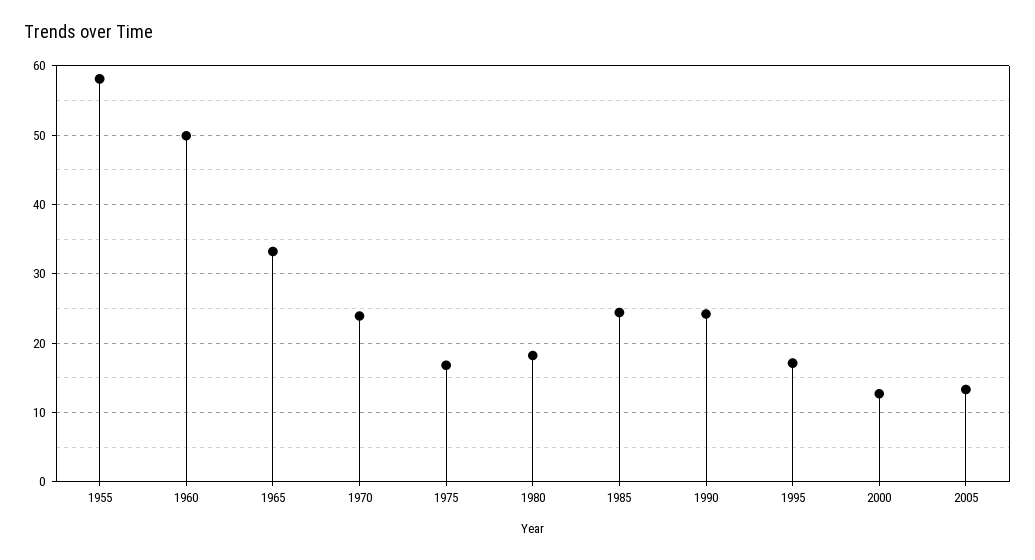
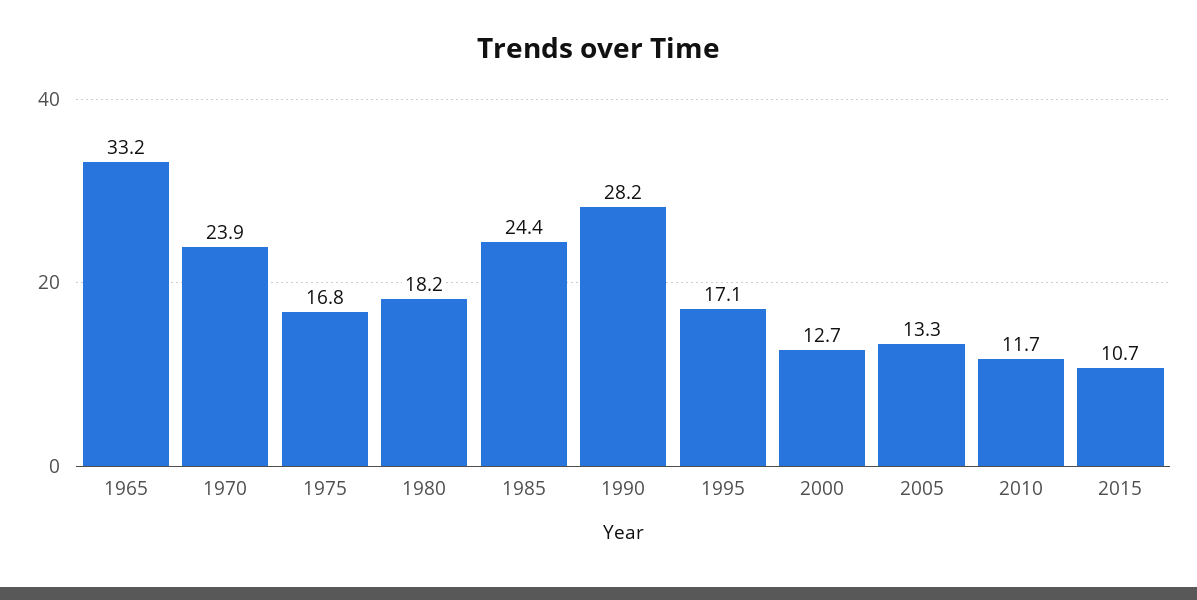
1955: 58 -> none
1960: 50 -> none
1990: 24 -> 28.2
2010: none -> 11.7
2015: none -> 10.7

